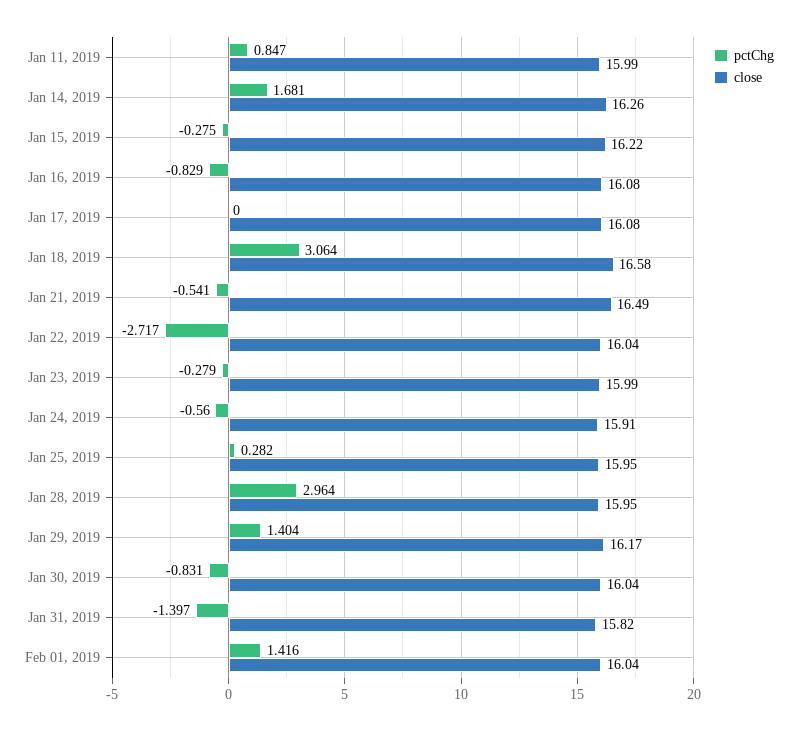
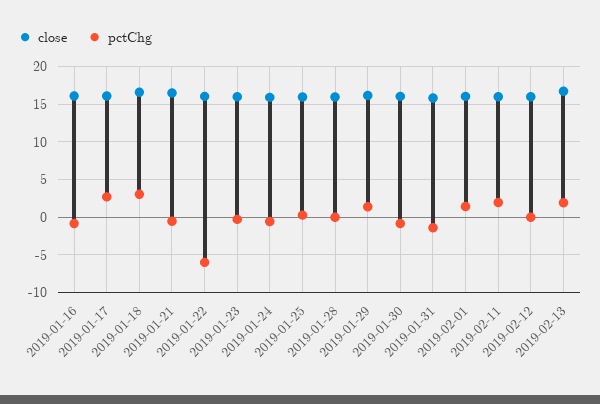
pctChg, Jan 11, 2019: 0.847 -> none
close, Jan 11, 2019: 15.99 -> none
pctChg, Jan 14, 2019: 1.681 -> none
close, Jan 14, 2019: 16.26 -> none
pctChg, Jan 15, 2019: -0.275 -> none
close, Jan 15, 2019: 16.22 -> none
pctChg, Jan 17, 2019: 0 -> 3
pctChg, Jan 22, 2019: -2.717 -> -6
pctChg, Jan 28, 2019: 2.964 -> 0
close, 2019-02-11: none -> 16
pctChg, 2019-02-11: none -> 2
close, 2019-02-12: none -> 16
pctChg, 2019-02-12: none -> 0
close, 2019-02-13: none -> 17
pctChg, 2019-02-13: none -> 2

